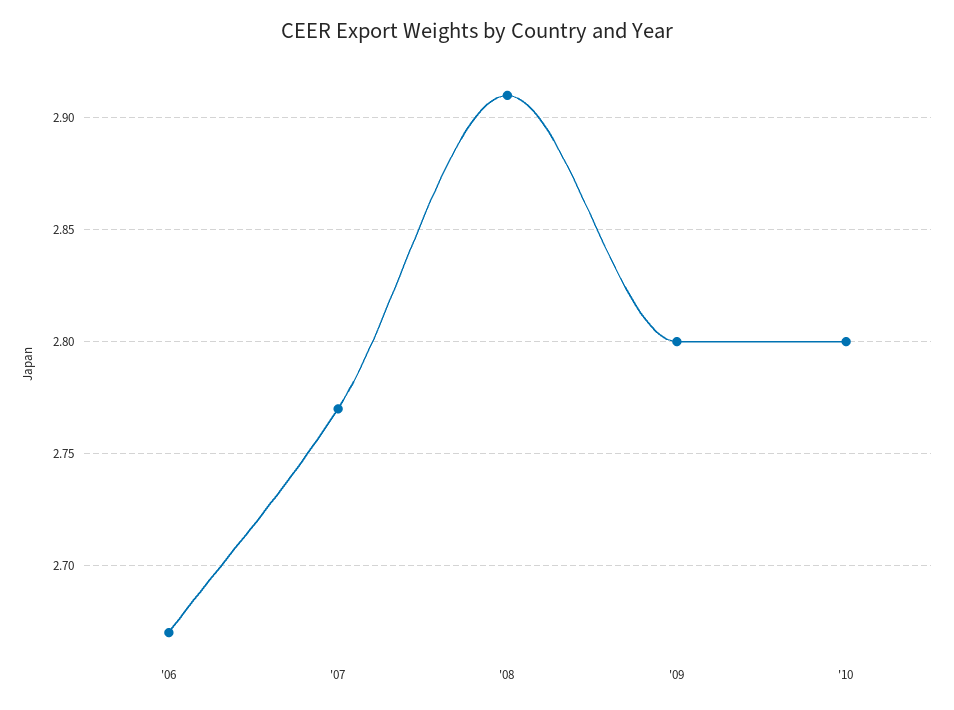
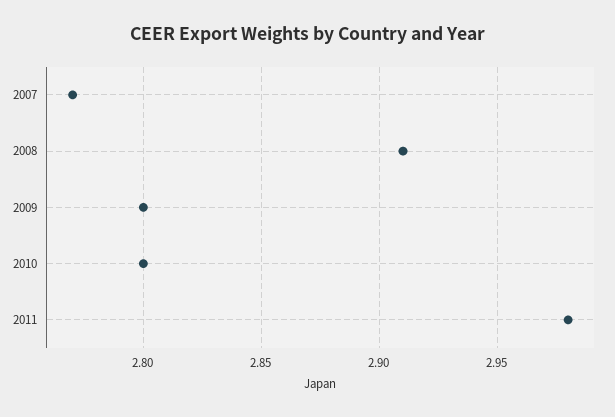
'06: 2.67 -> none
2011: none -> 2.98

